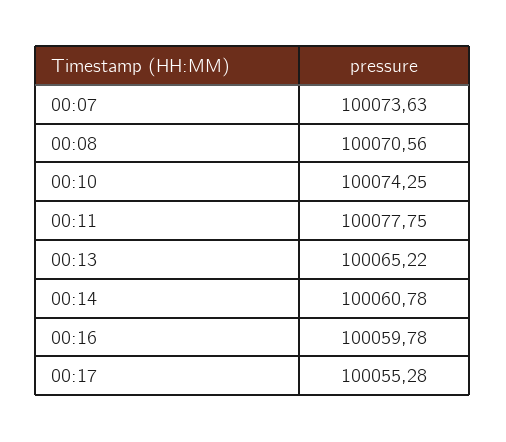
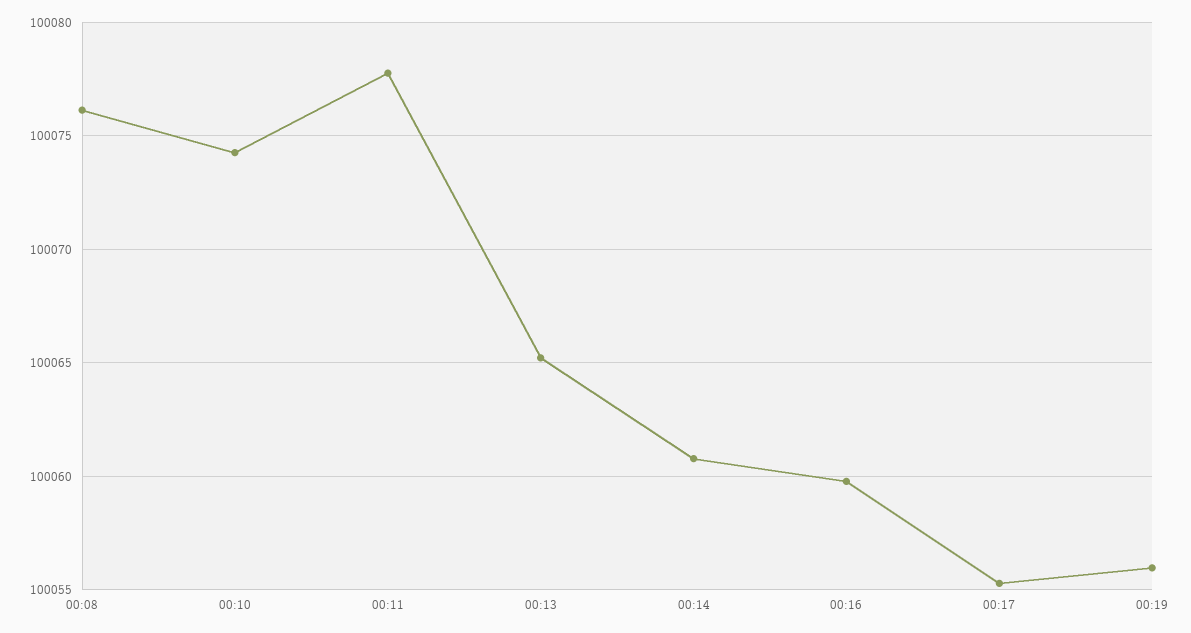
00:07: 100073.63 -> none
00:08: 100070.56 -> 100076
00:19: none -> 100056

